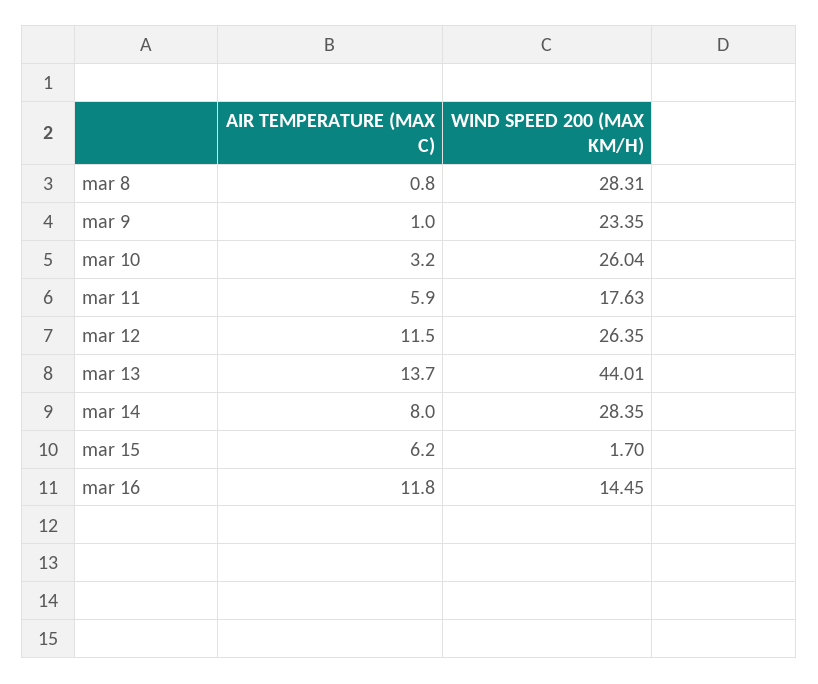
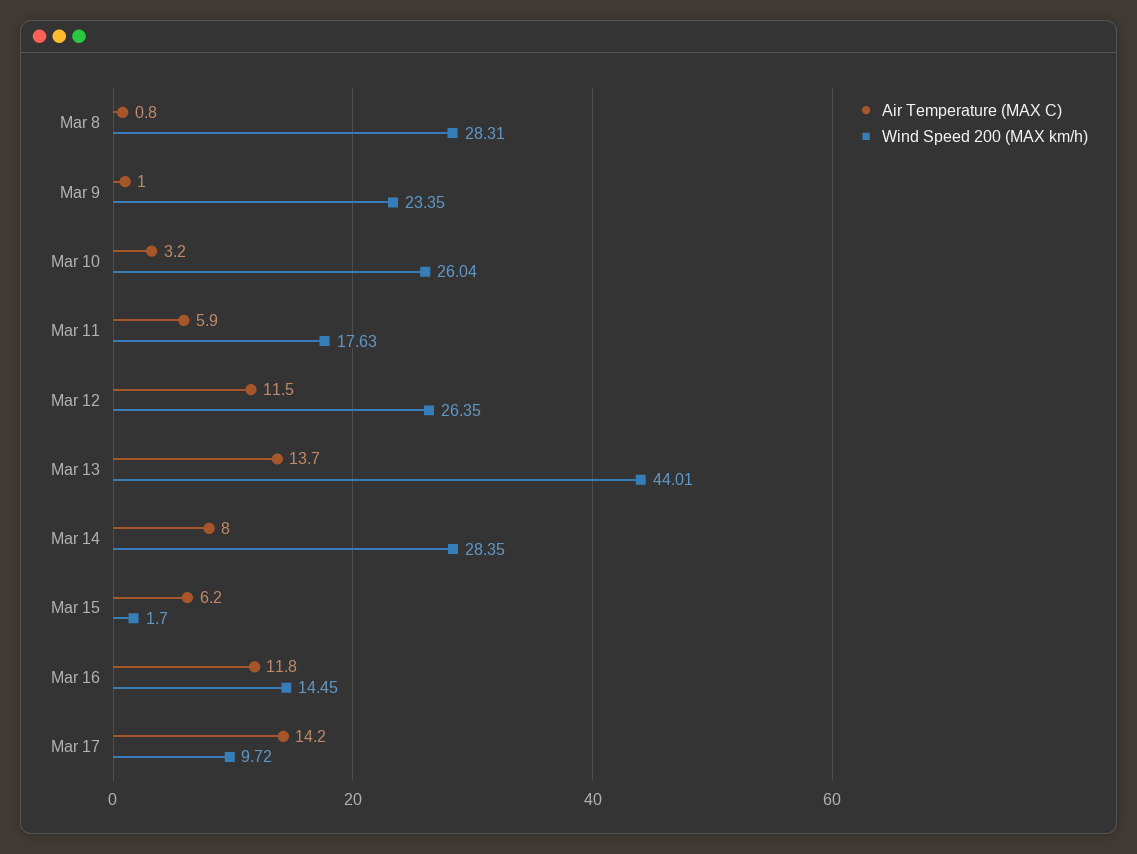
AIR TEMPERATURE (MAX C), Mar 17: none -> 14.2
WIND SPEED 200 (MAX KM/H), Mar 17: none -> 9.72

